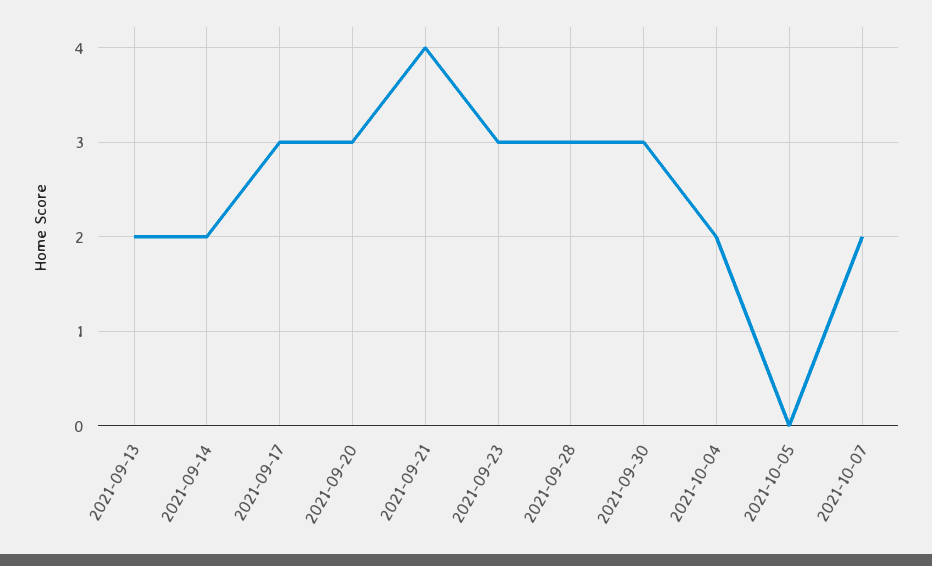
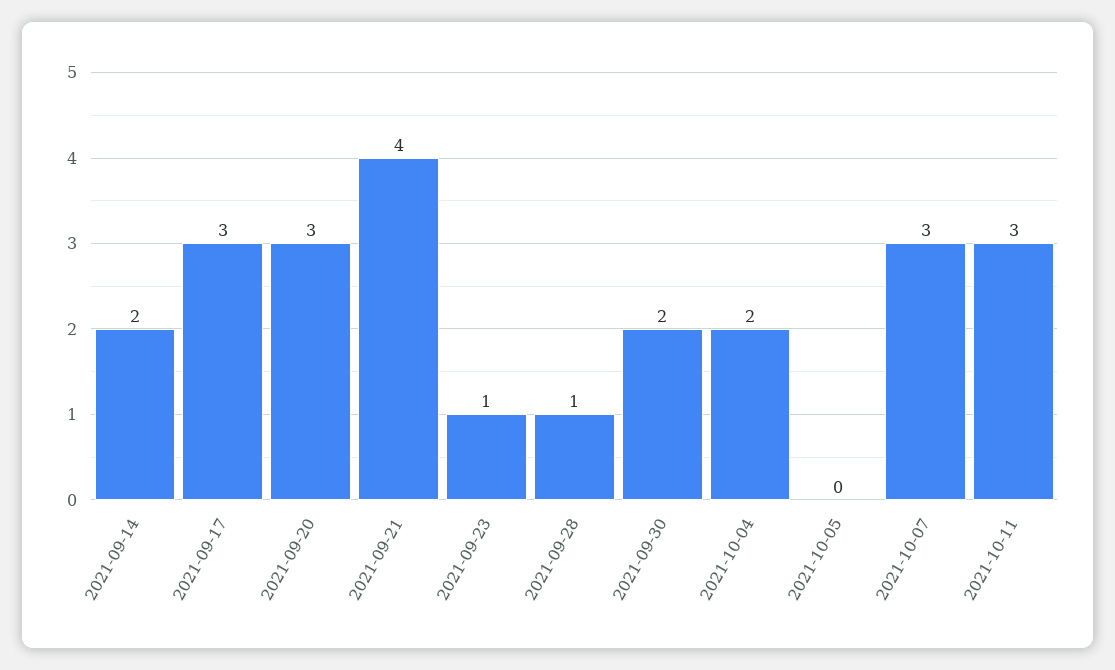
2021-09-13: 2 -> none
2021-09-23: 3 -> 1
2021-09-28: 3 -> 1
2021-09-30: 3 -> 2
2021-10-07: 2 -> 3
2021-10-11: none -> 3

